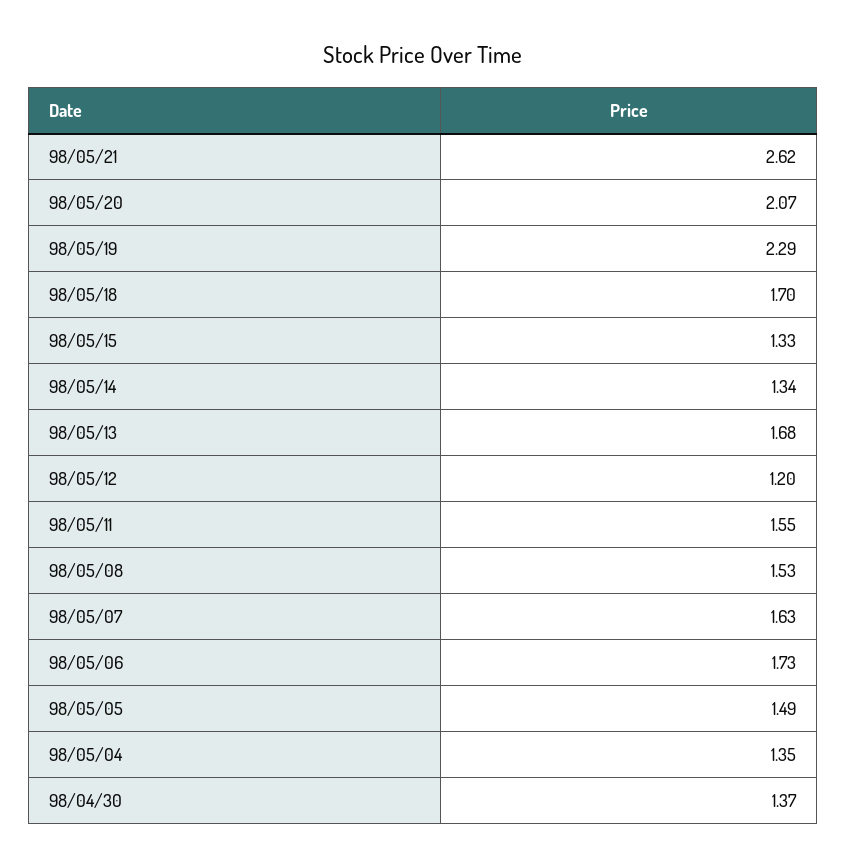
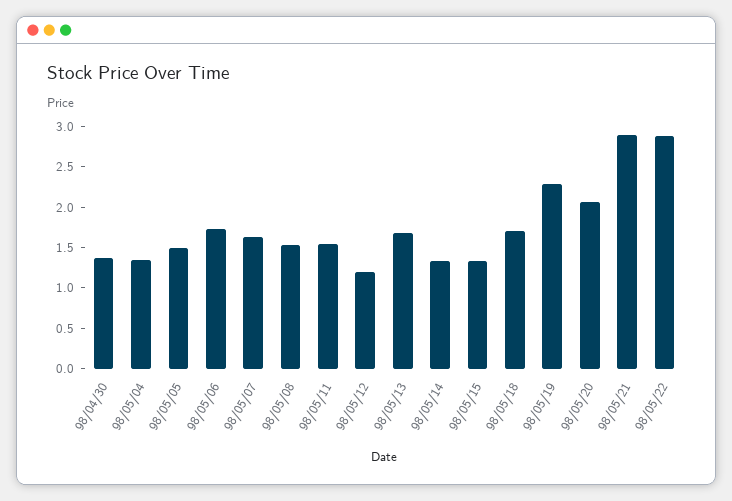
98/05/21: 2.62 -> 2.9
98/05/22: none -> 2.9

